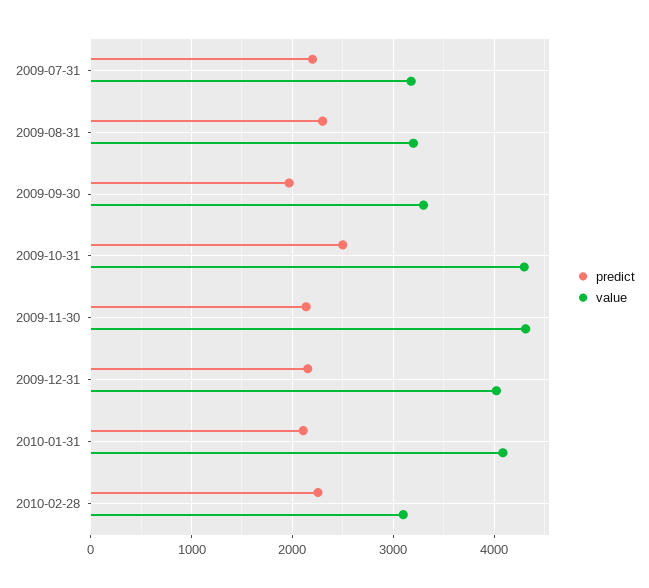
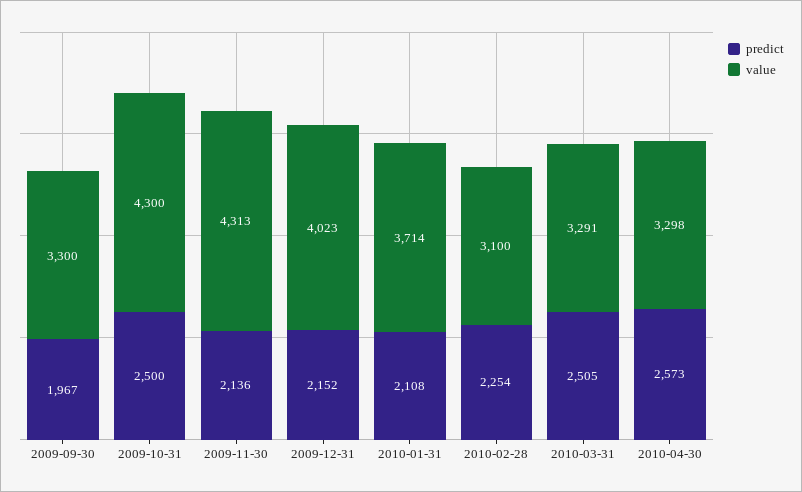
predict, 2009-07-31: 2200 -> none
value, 2009-07-31: 3200 -> none
predict, 2009-08-31: 2300 -> none
value, 2009-08-31: 3200 -> none
value, 2010-01-31: 4100 -> 3714
predict, 2010-03-31: none -> 2505
value, 2010-03-31: none -> 3291
predict, 2010-04-30: none -> 2573
value, 2010-04-30: none -> 3298

